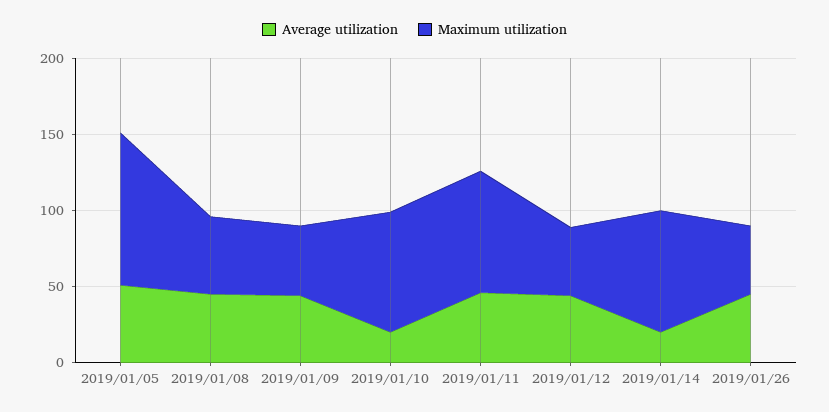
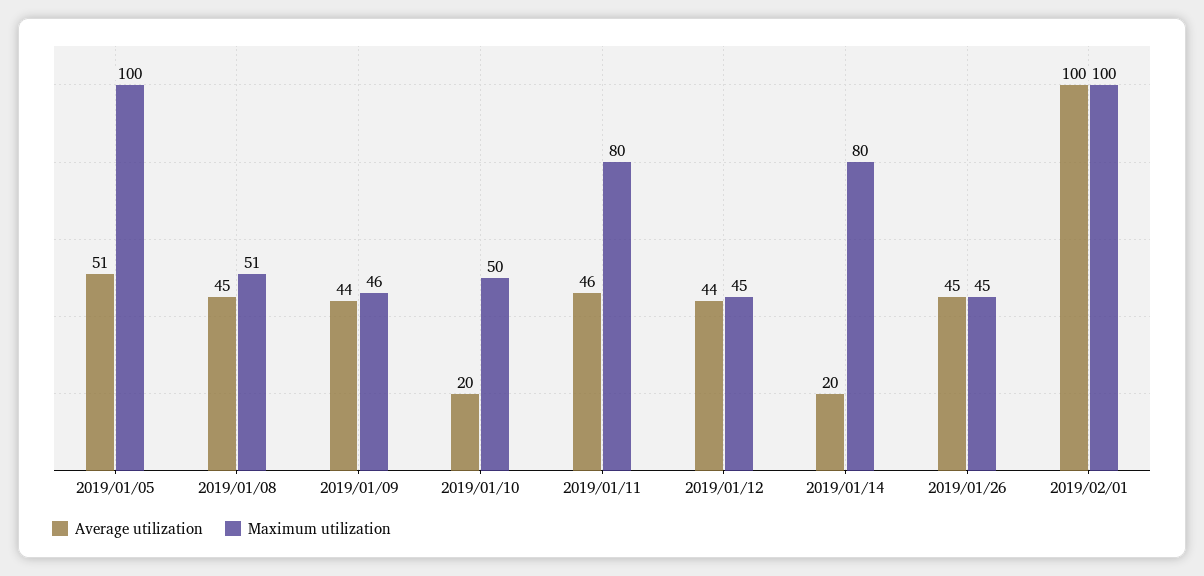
Maximum utilization, 2019/01/10: 80 -> 50
Average utilization, 2019/02/01: none -> 100
Maximum utilization, 2019/02/01: none -> 100

